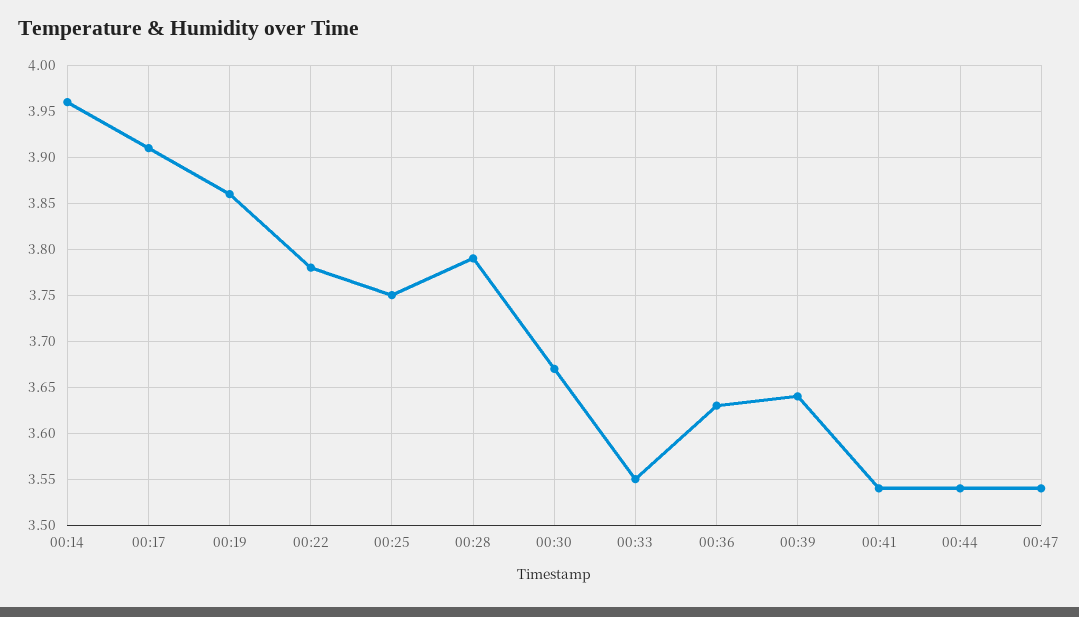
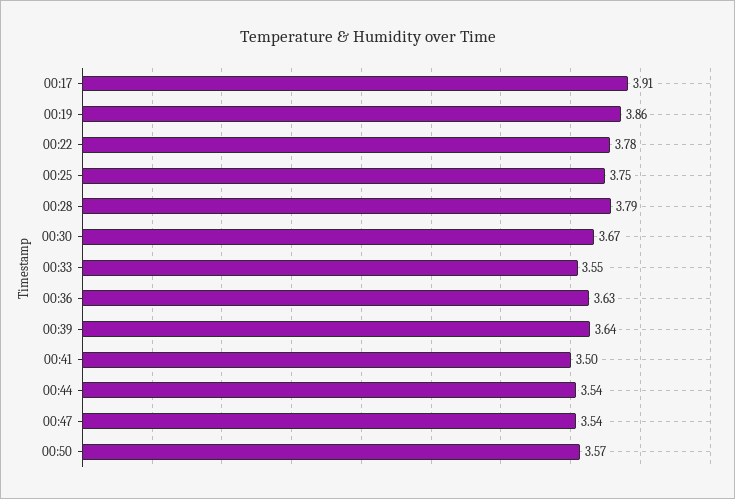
00:14: 3.96 -> none
00:41: 3.54 -> 3.5
00:50: none -> 3.57

